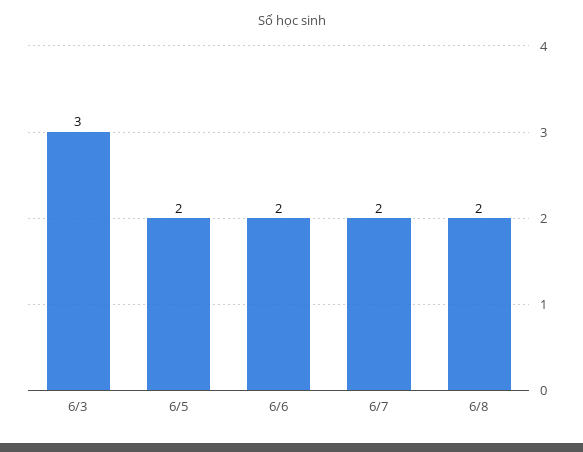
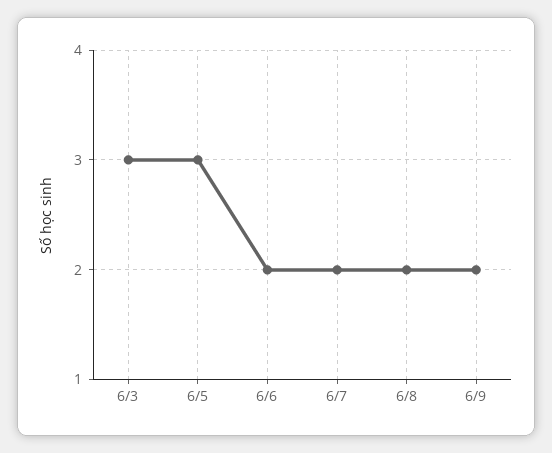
6/5: 2 -> 3
6/9: none -> 2

